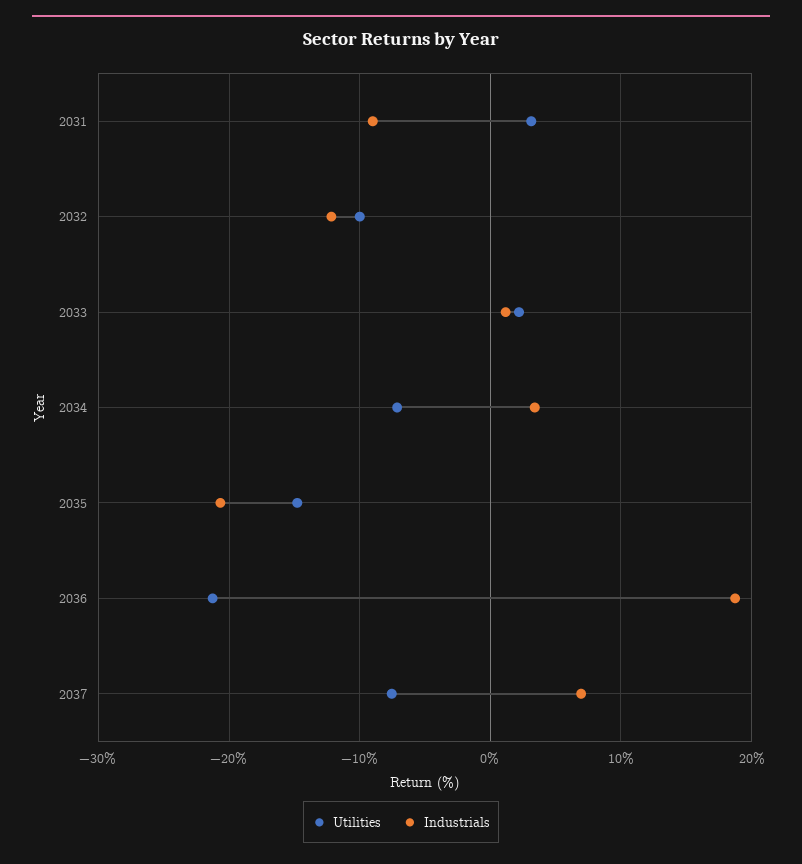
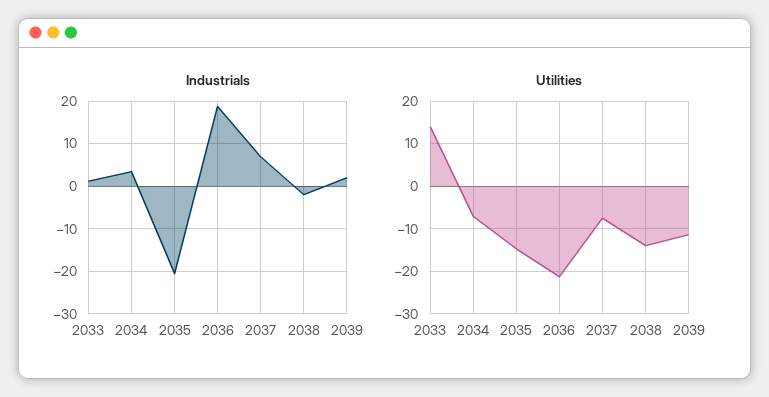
Utilities, 2031: 3 -> none
Industrials, 2031: -9 -> none
Utilities, 2032: -10 -> none
Industrials, 2032: -12 -> none
Utilities, 2033: 2 -> 14
Industrials, 2038: none -> -2
Industrials, 2039: none -> 2
Utilities, 2038: none -> -14
Utilities, 2039: none -> -12

